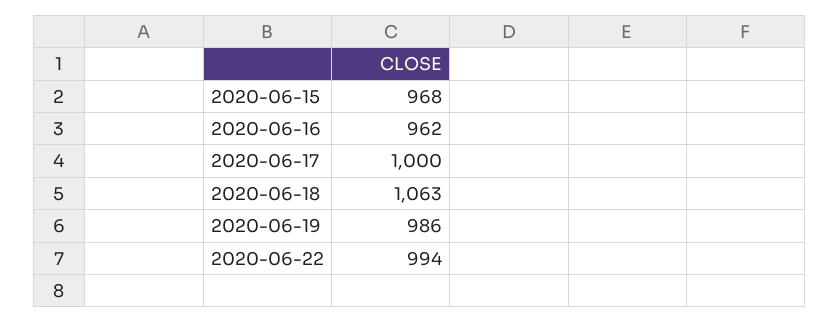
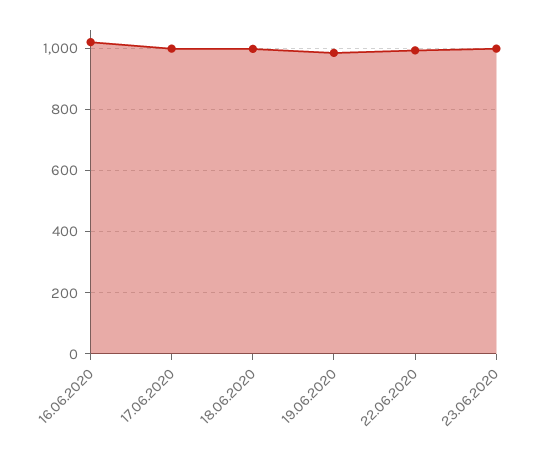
2020-06-15: 968 -> none
2020-06-16: 962 -> 1020
2020-06-18: 1063 -> 1000
23.06.2020: none -> 1000

